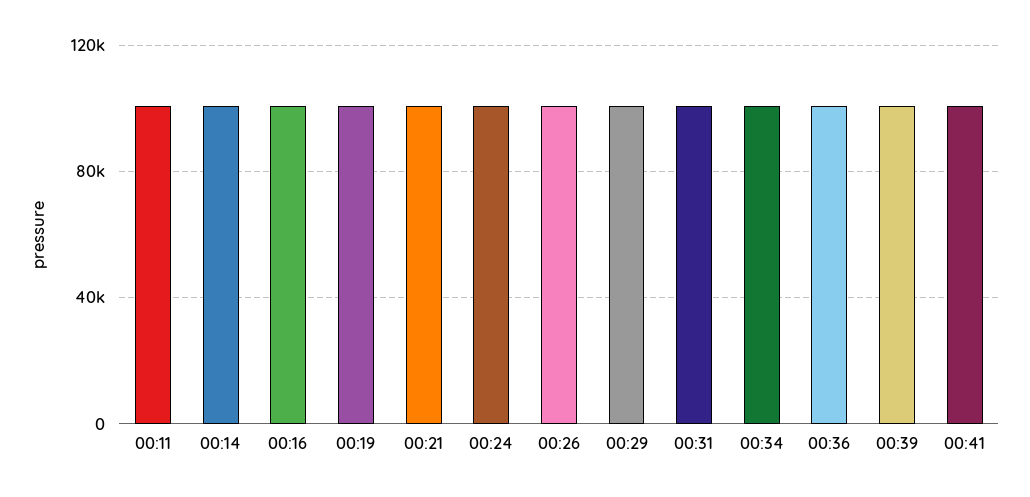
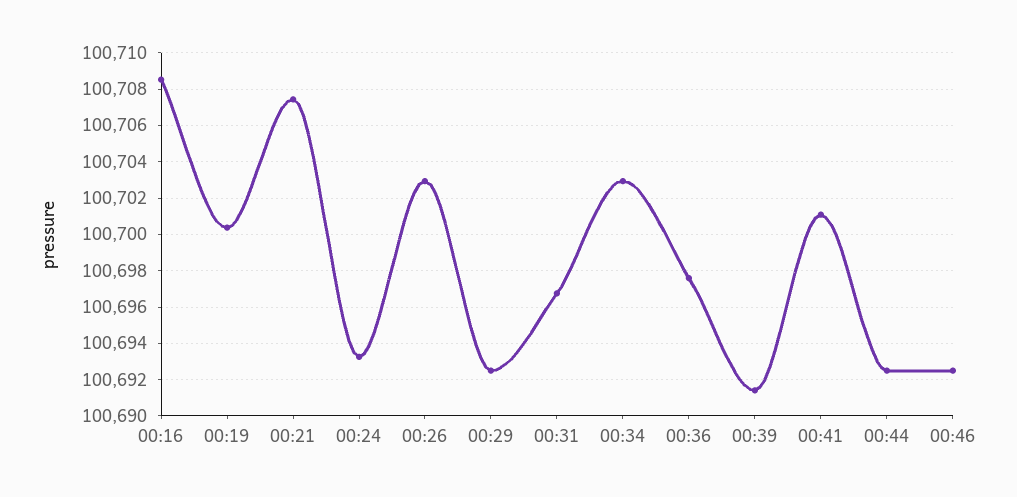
00:11: 100000 -> none
00:14: 100000 -> none
00:44: none -> 100692.5
00:46: none -> 100692.5

